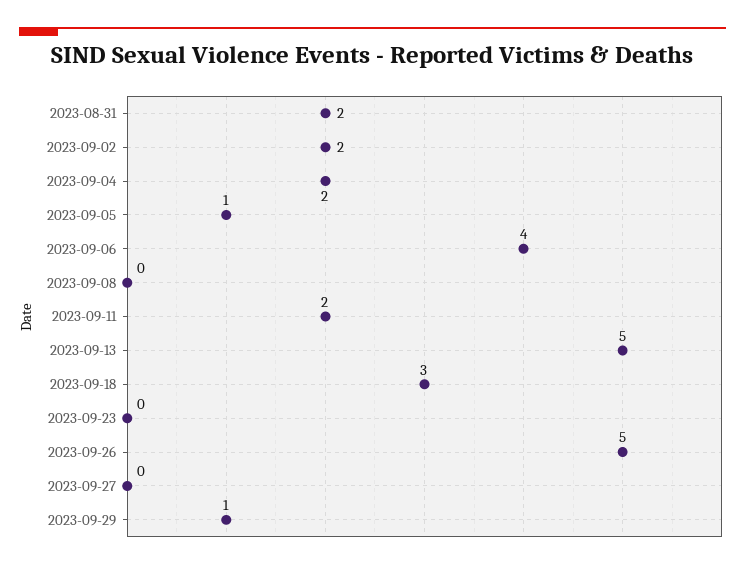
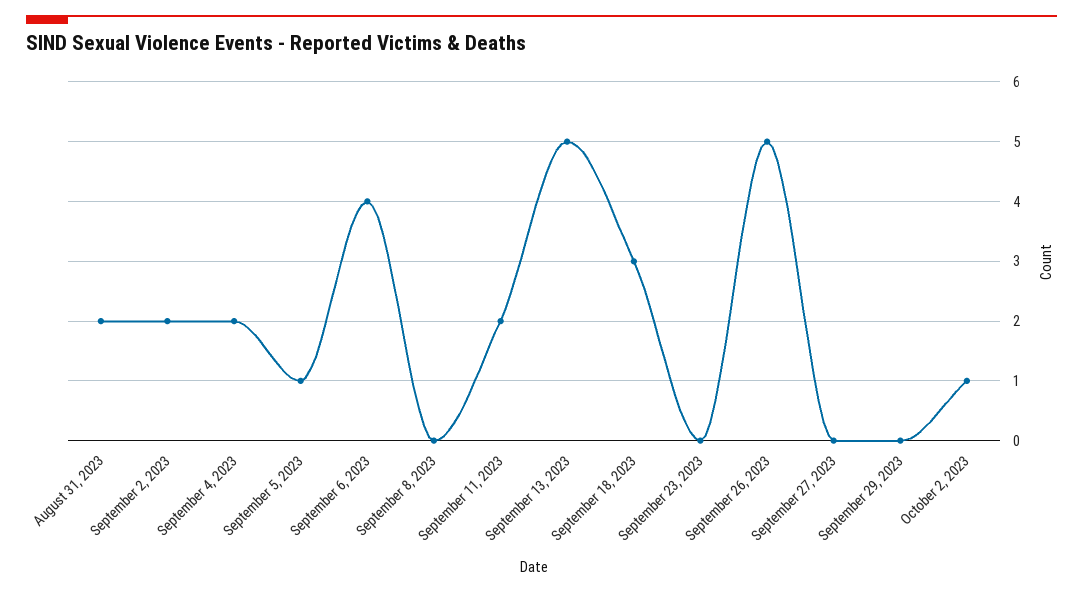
2023-09-29: 1 -> 0
October 2, 2023: none -> 1

